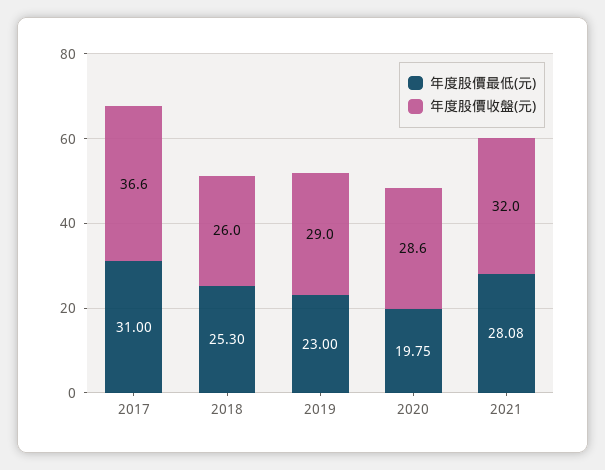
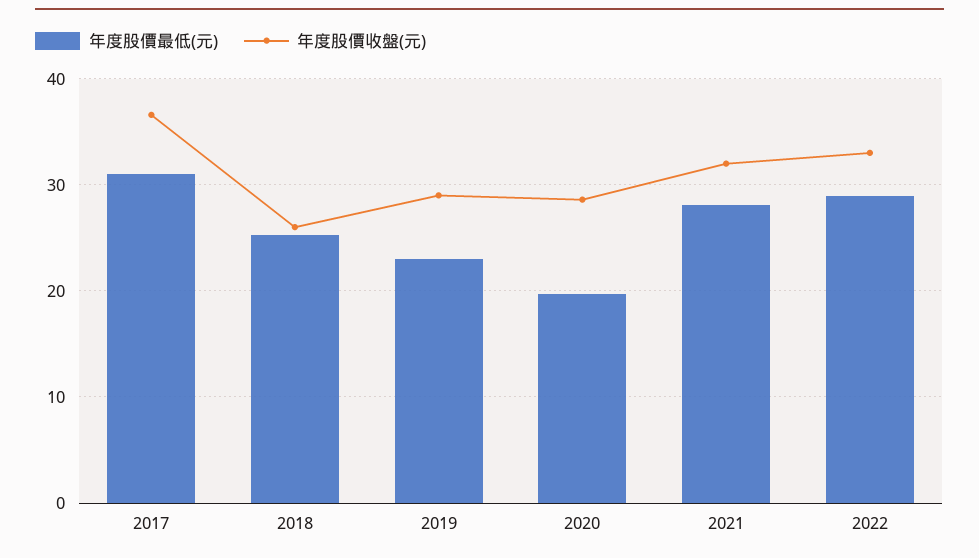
年度股價最低(元), 2022: none -> 29
年度股價收盤(元), 2022: none -> 33

